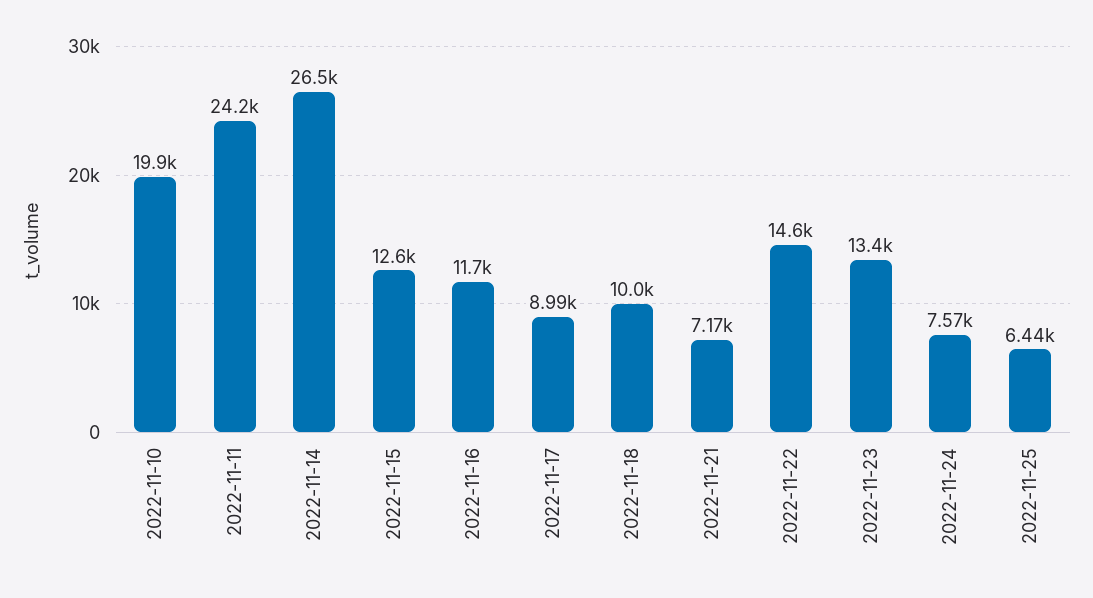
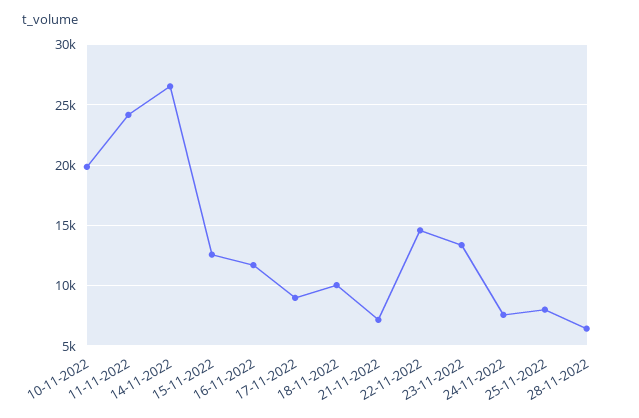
2022-11-25: 6440 -> 8000
28-11-2022: none -> 6500

